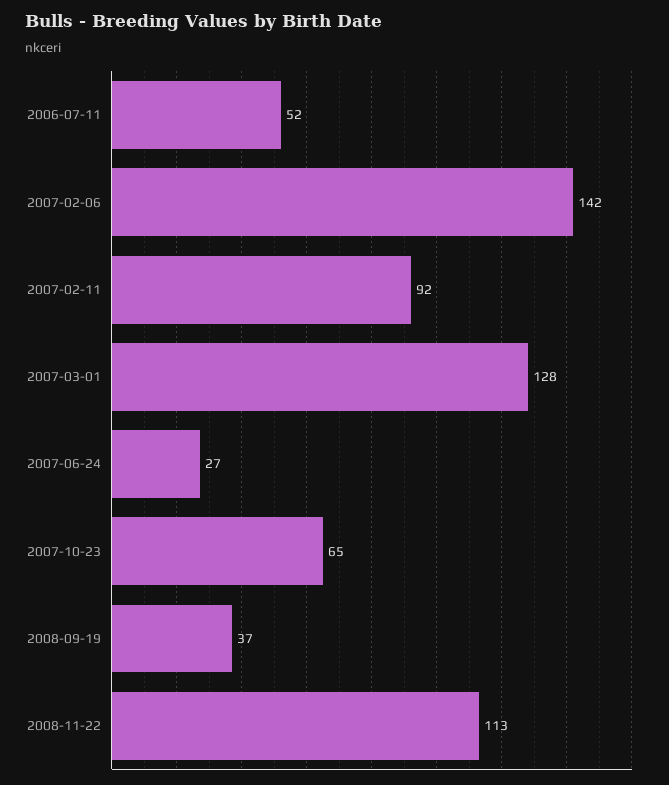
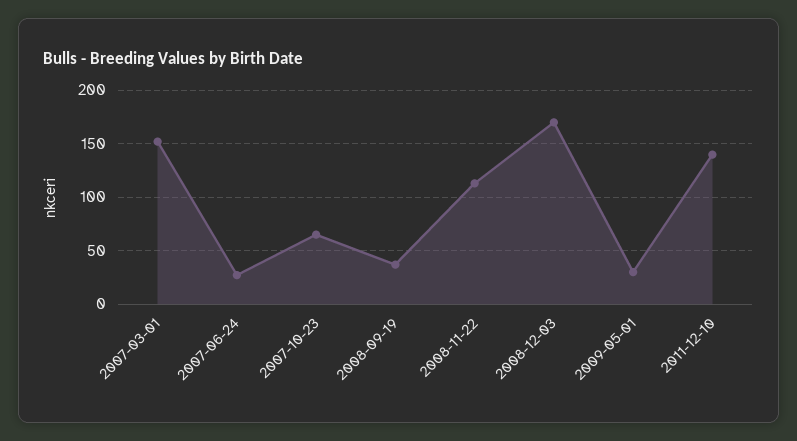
2006-07-11: 52 -> none
2007-02-06: 142 -> none
2007-02-11: 92 -> none
2007-03-01: 128 -> 150
2008-12-03: none -> 170
2009-05-01: none -> 30
2011-12-10: none -> 140

